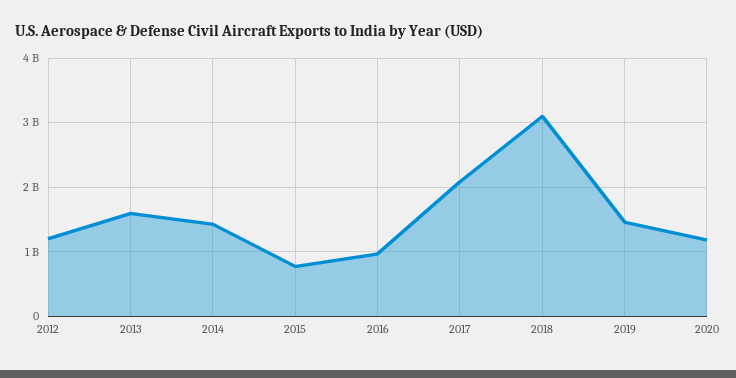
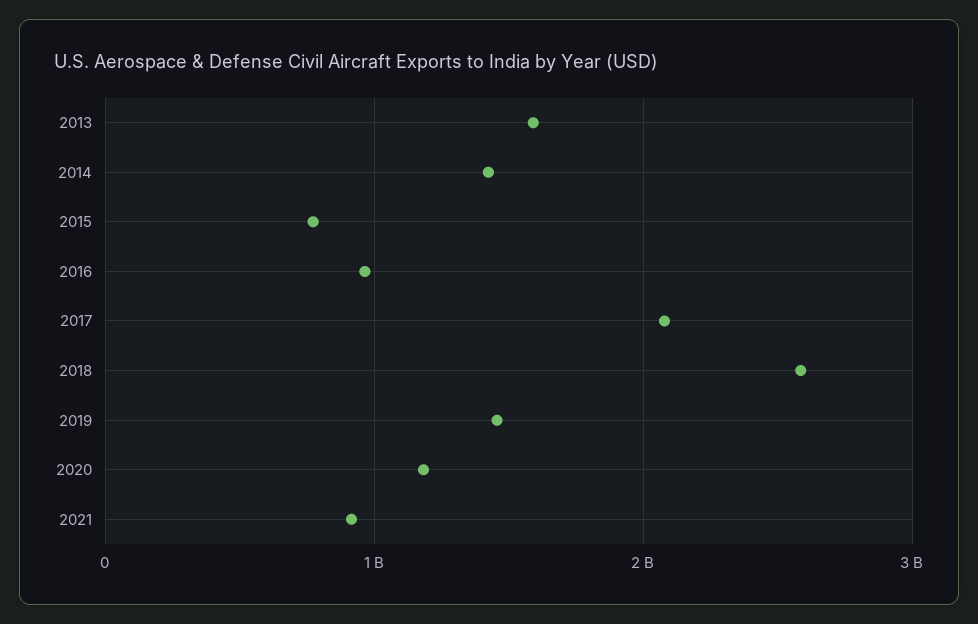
2012: 1200000000 -> none
2018: 3100000000 -> 2600000000
2021: none -> 900000000

